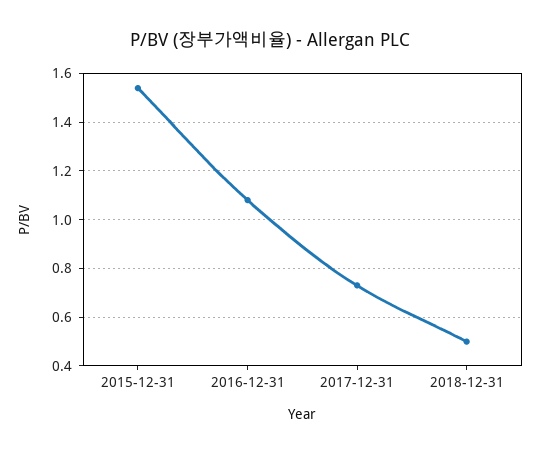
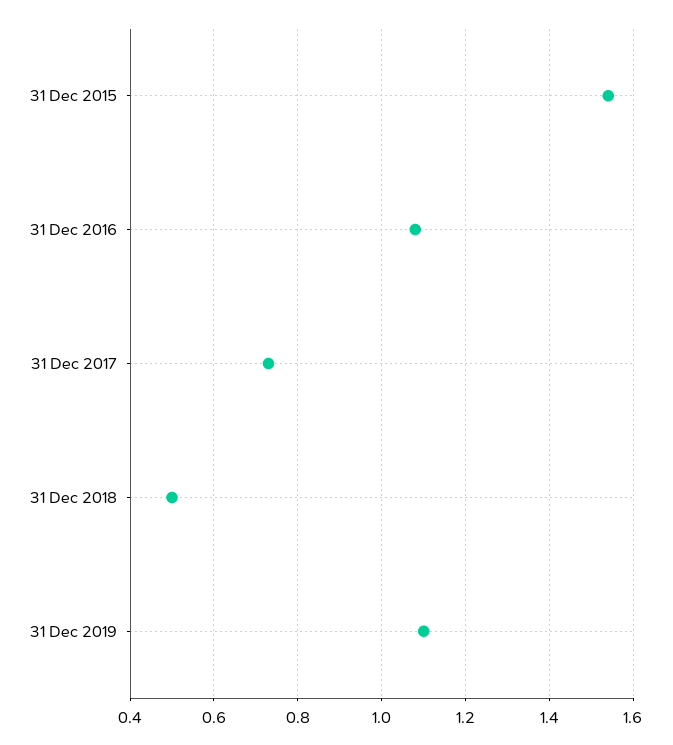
31 Dec 2019: none -> 1.1

